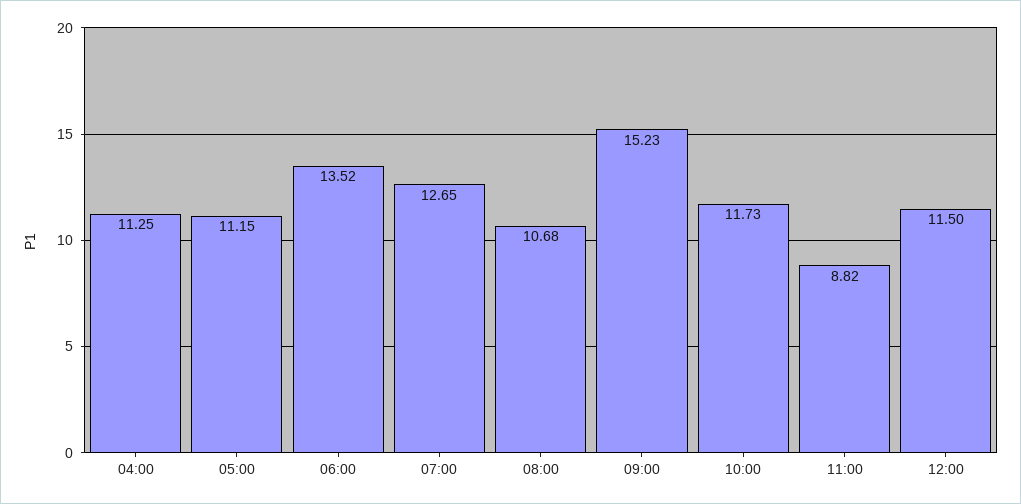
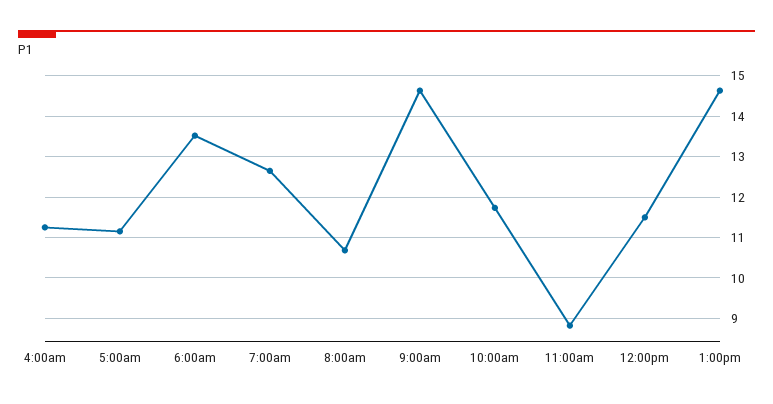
09:00: 15.23 -> 14.6
1:00pm: none -> 14.6

